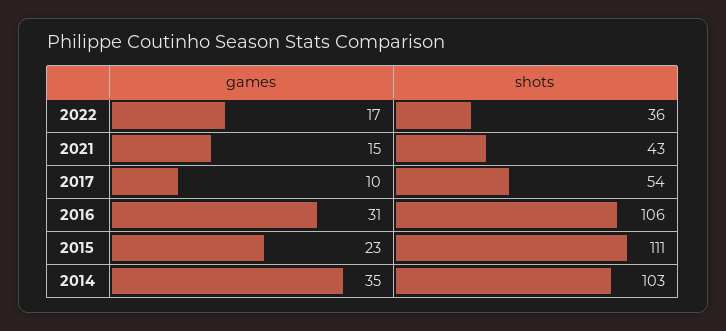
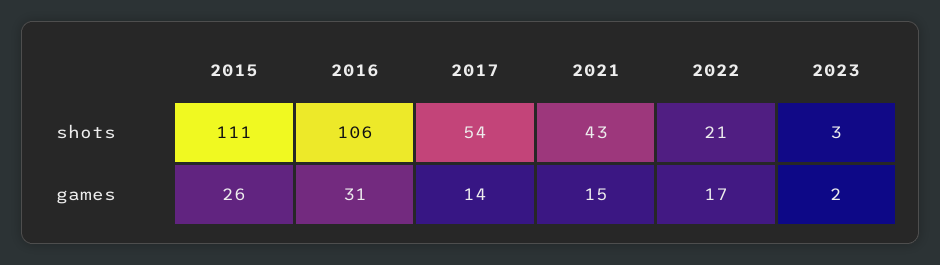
shots, 2022: 36 -> 21
games, 2017: 10 -> 14
games, 2015: 23 -> 26
games, 2014: 35 -> none
shots, 2014: 103 -> none
shots, 2023: none -> 3
games, 2023: none -> 2

